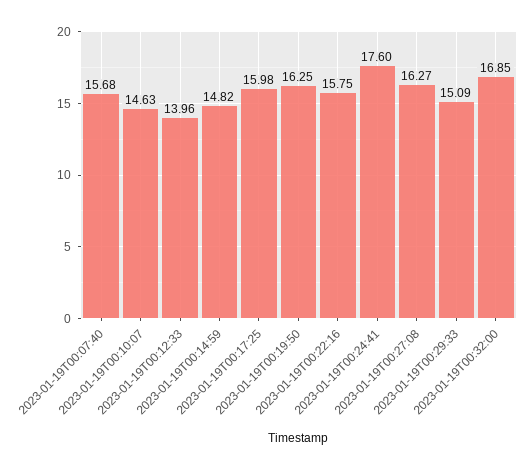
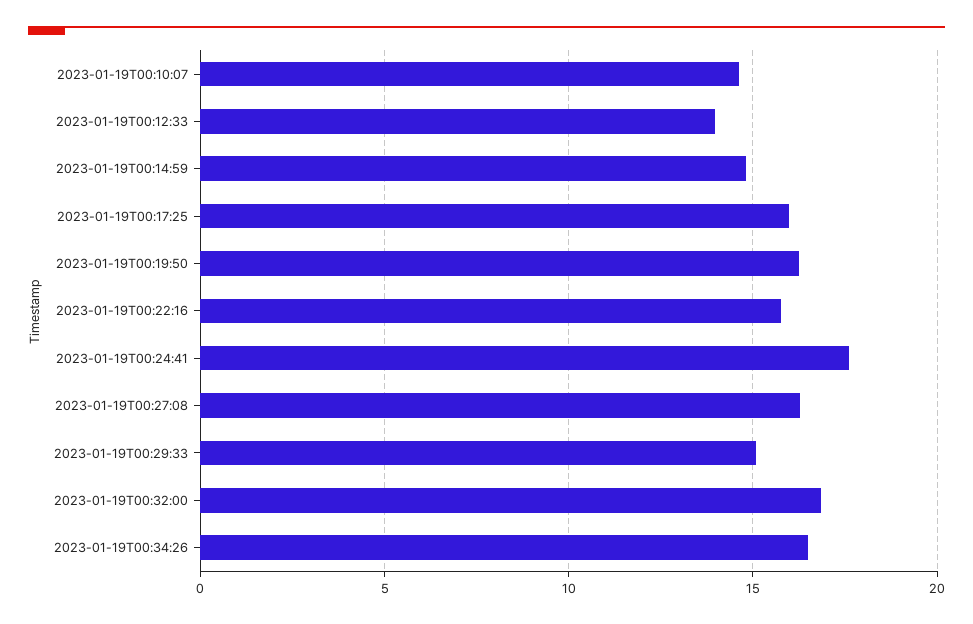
2023-01-19T00:07:40: 15.68 -> none
2023-01-19T00:34:26: none -> 16.5

